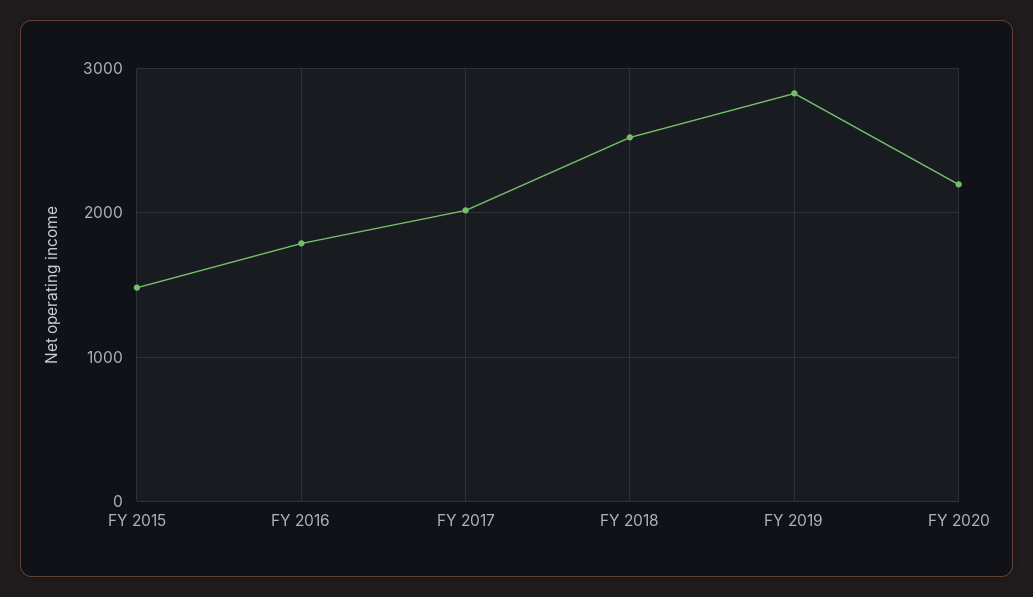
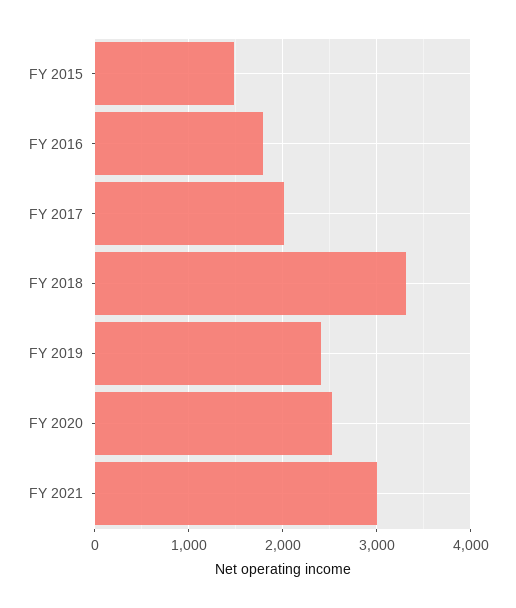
FY 2018: 2500 -> 3300
FY 2019: 2800 -> 2400
FY 2020: 2200 -> 2500
FY 2021: none -> 3000

